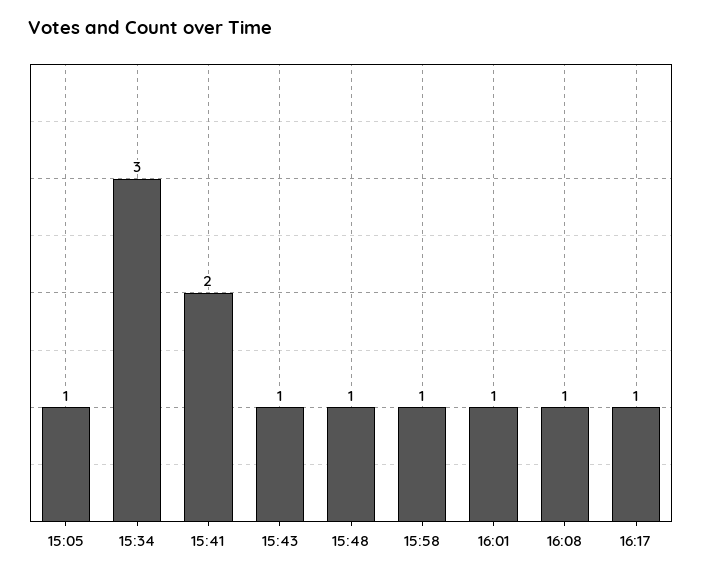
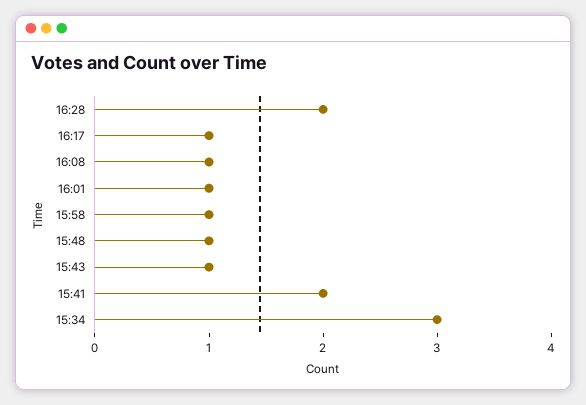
15:05: 1 -> none
16:28: none -> 2

